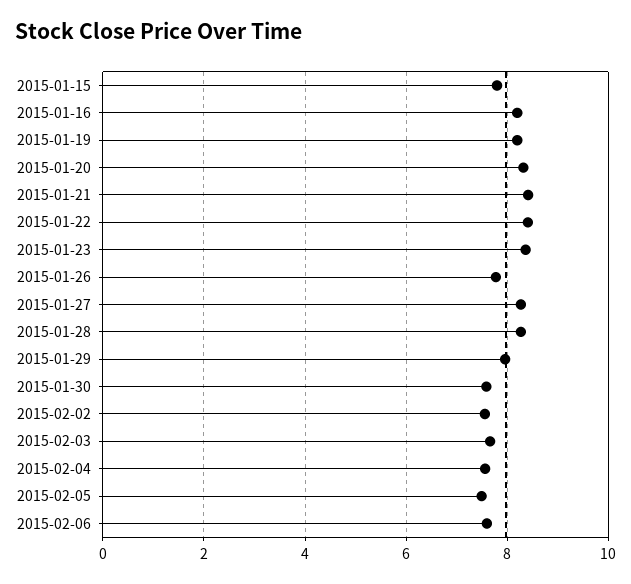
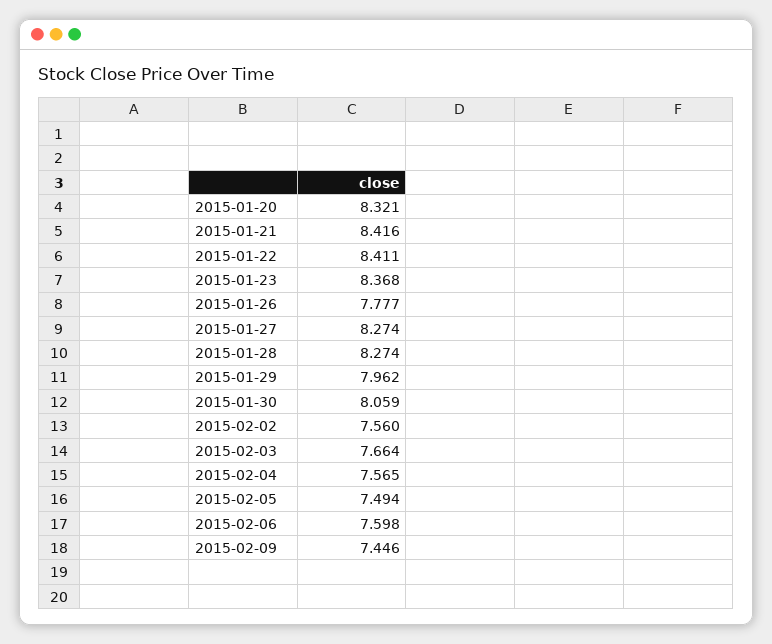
2015-01-15: 7.8 -> none
2015-01-16: 8.2 -> none
2015-01-19: 8.2 -> none
2015-01-30: 7.6 -> 8.059
2015-02-09: none -> 7.446

